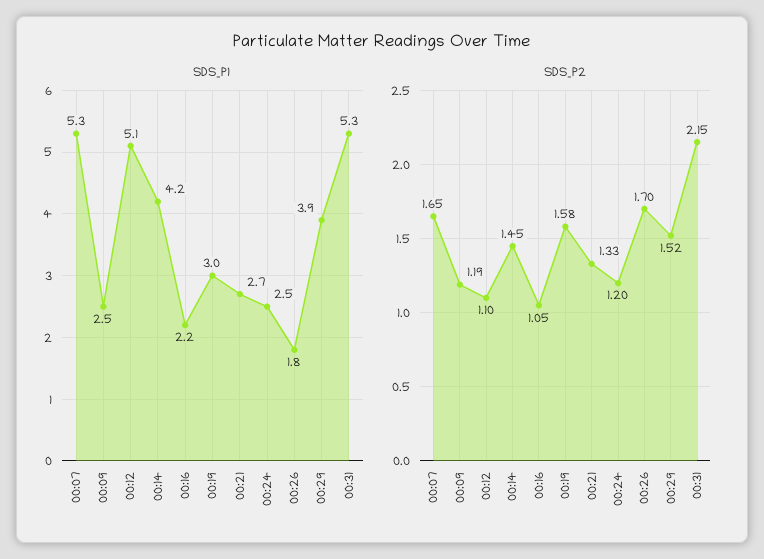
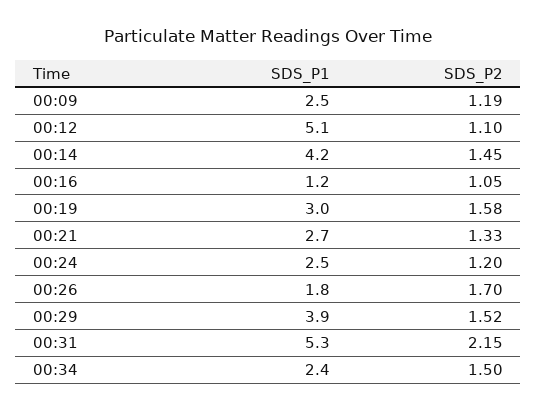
SDS_P1, 00:07: 5.3 -> none
SDS_P1, 00:16: 2.2 -> 1.2
SDS_P2, 00:07: 1.65 -> none
SDS_P1, 00:34: none -> 2.4
SDS_P2, 00:34: none -> 1.5

